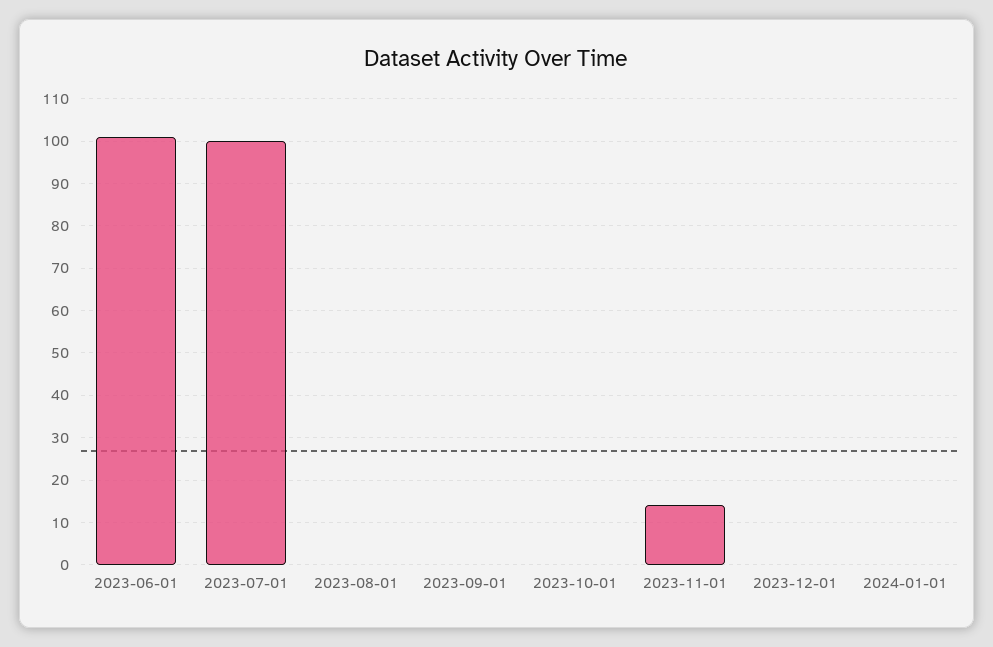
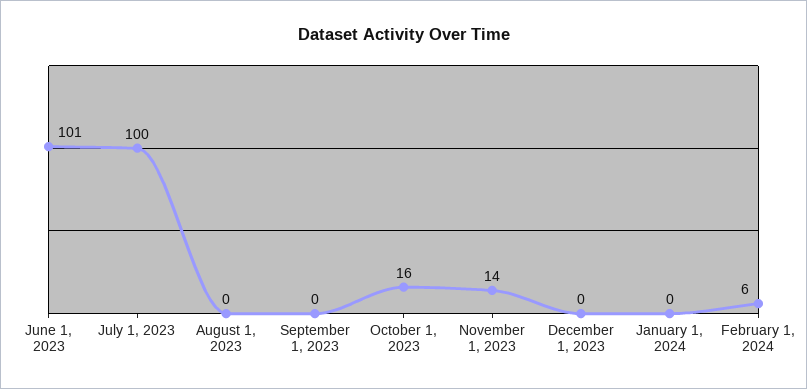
2023-10-01: 0 -> 16
February 1, 2024: none -> 6

